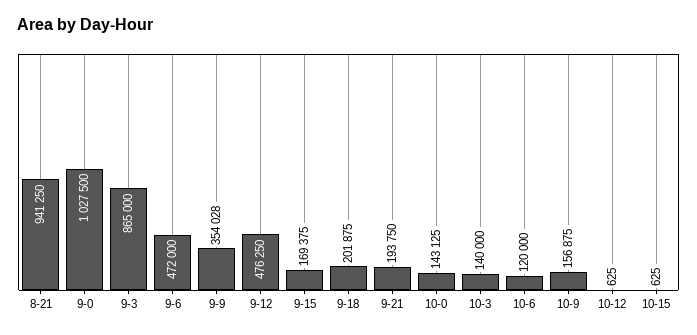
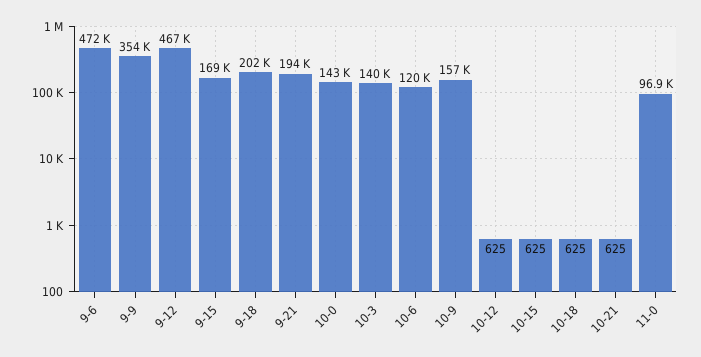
8-21: 941250 -> none
9-0: 1027500 -> none
9-3: 865000 -> none
9-12: 476250 -> 467000
10-18: none -> 625
10-21: none -> 625
11-0: none -> 96900

